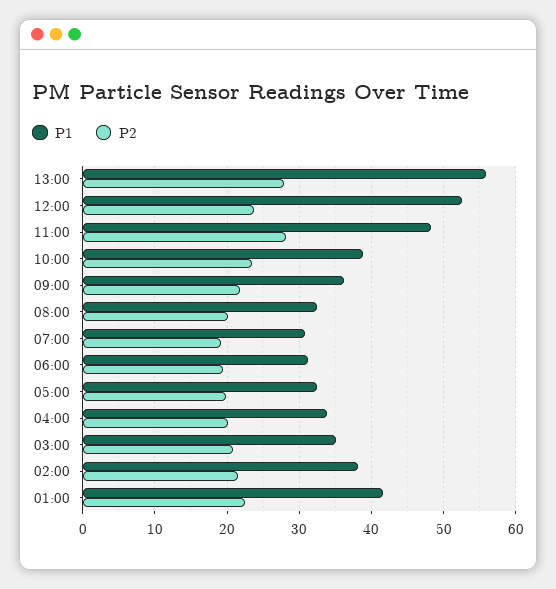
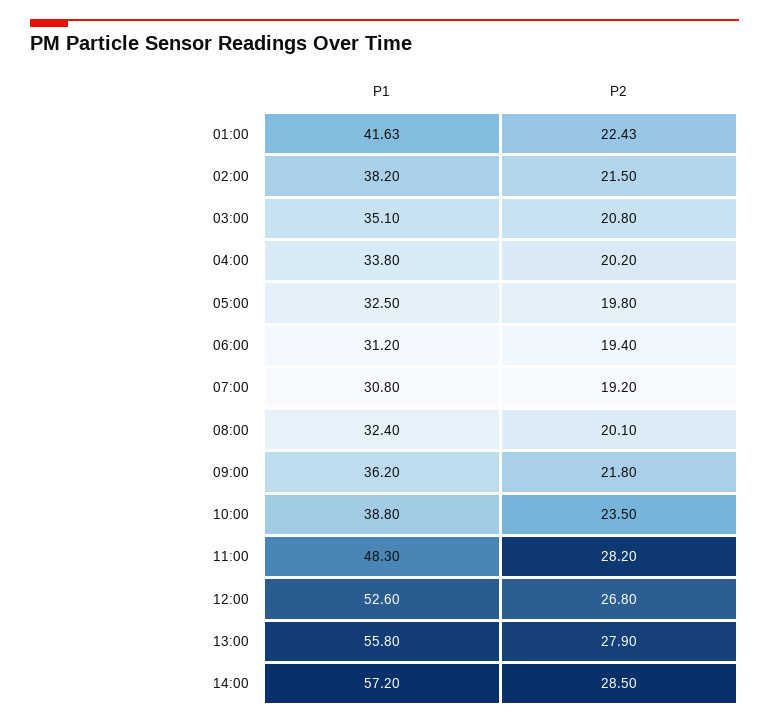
P2, 12:00: 24 -> 26.8
P1, 14:00: none -> 57.2
P2, 14:00: none -> 28.5

